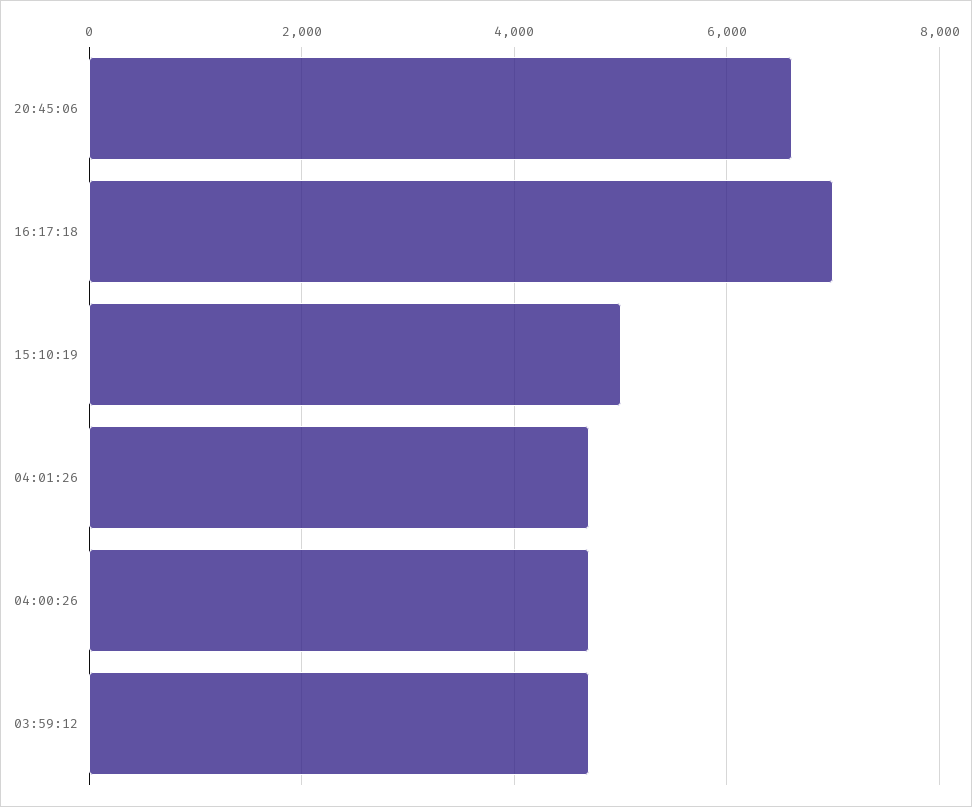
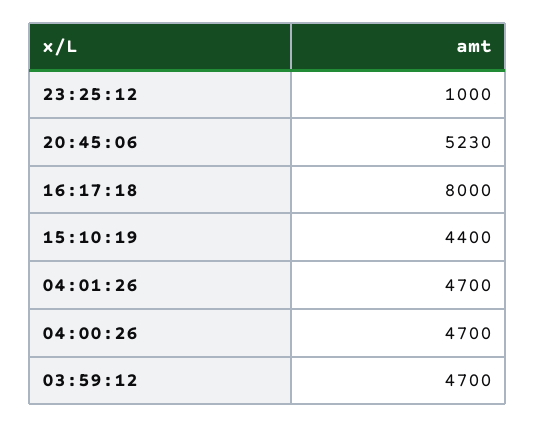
20:45:06: 6600 -> 5230
16:17:18: 7000 -> 8000
15:10:19: 5000 -> 4400
23:25:12: none -> 1000

